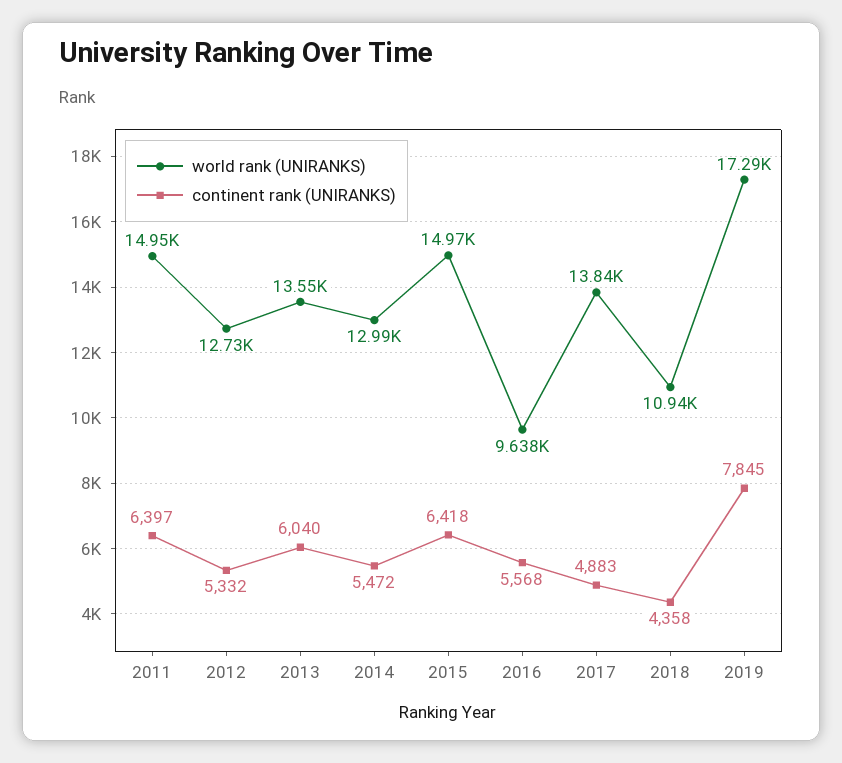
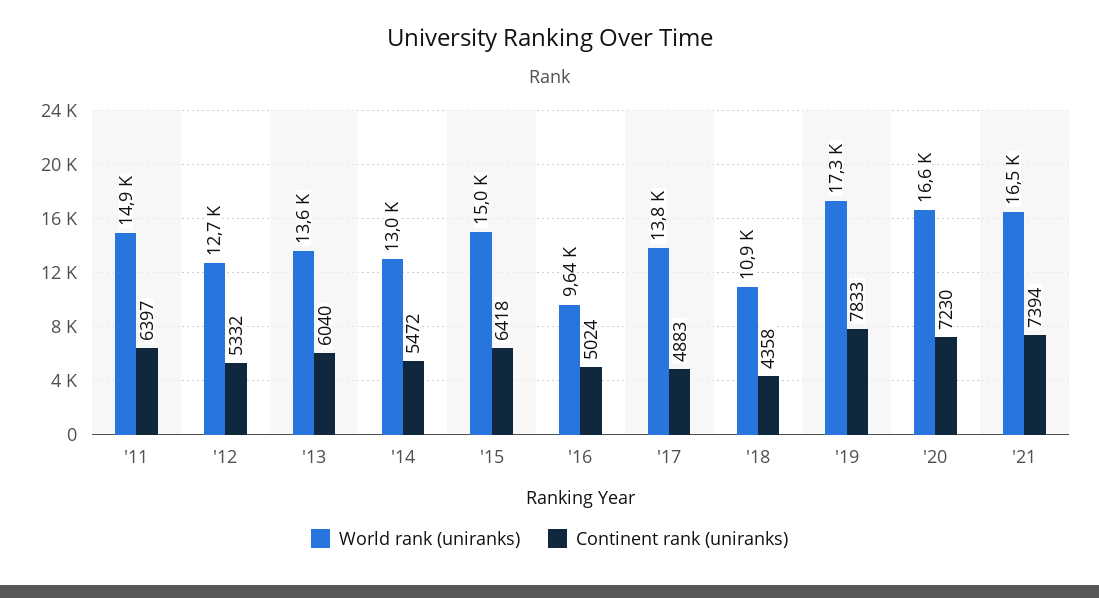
continent rank (UNIRANKS), 2016: 5568 -> 5024
continent rank (UNIRANKS), 2019: 7845 -> 7833
world rank (UNIRANKS), '20: none -> 16600
continent rank (UNIRANKS), '20: none -> 7230
world rank (UNIRANKS), '21: none -> 16500
continent rank (UNIRANKS), '21: none -> 7394

